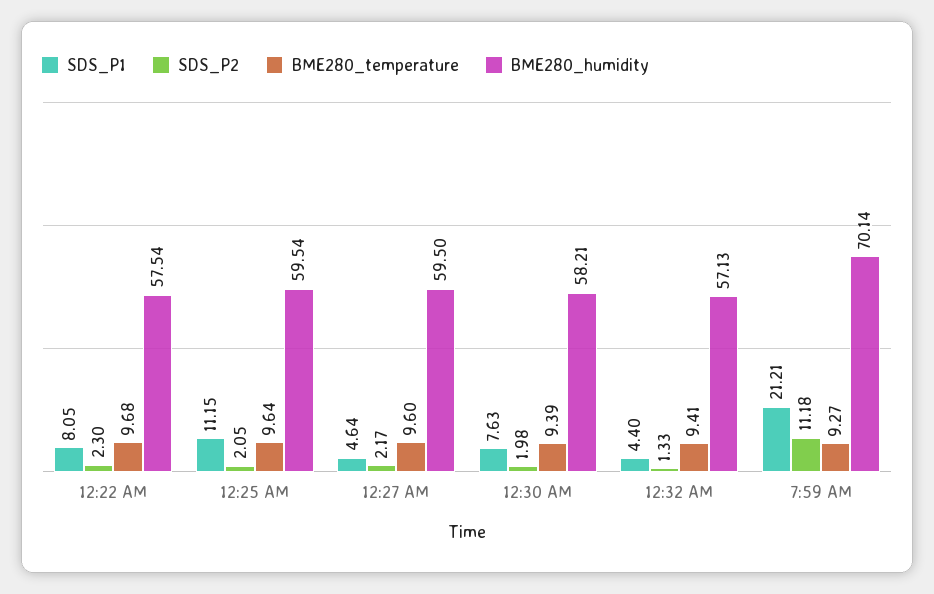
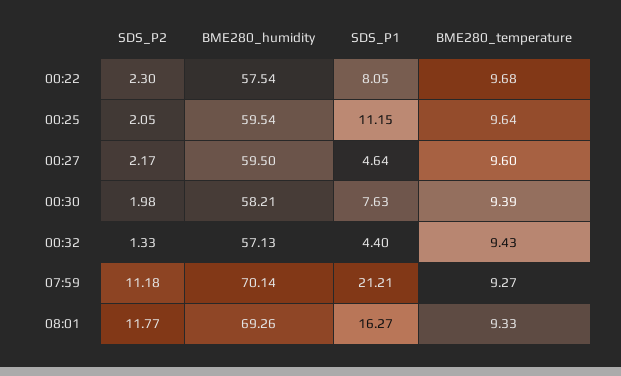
BME280_temperature, 12:32 AM: 9.41 -> 9.43
SDS_P2, 08:01: none -> 11.77
BME280_humidity, 08:01: none -> 69.26
SDS_P1, 08:01: none -> 16.27
BME280_temperature, 08:01: none -> 9.33

